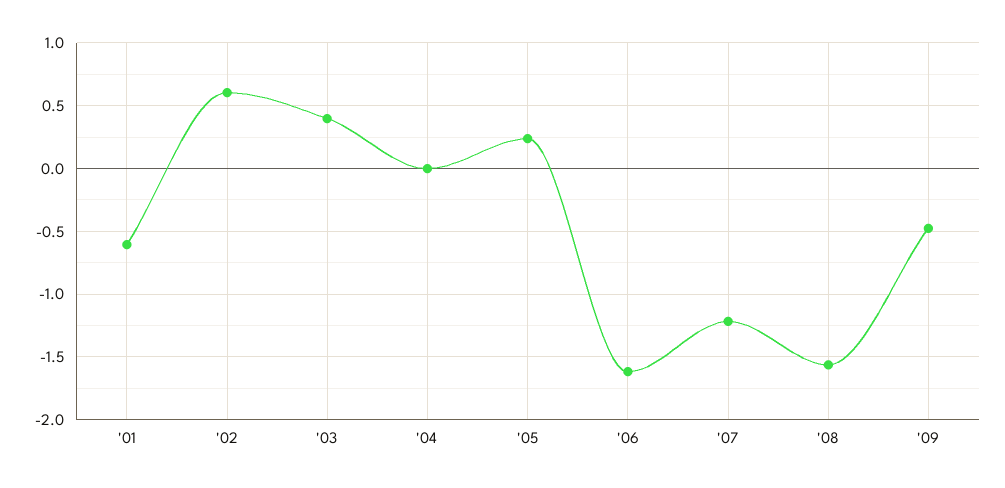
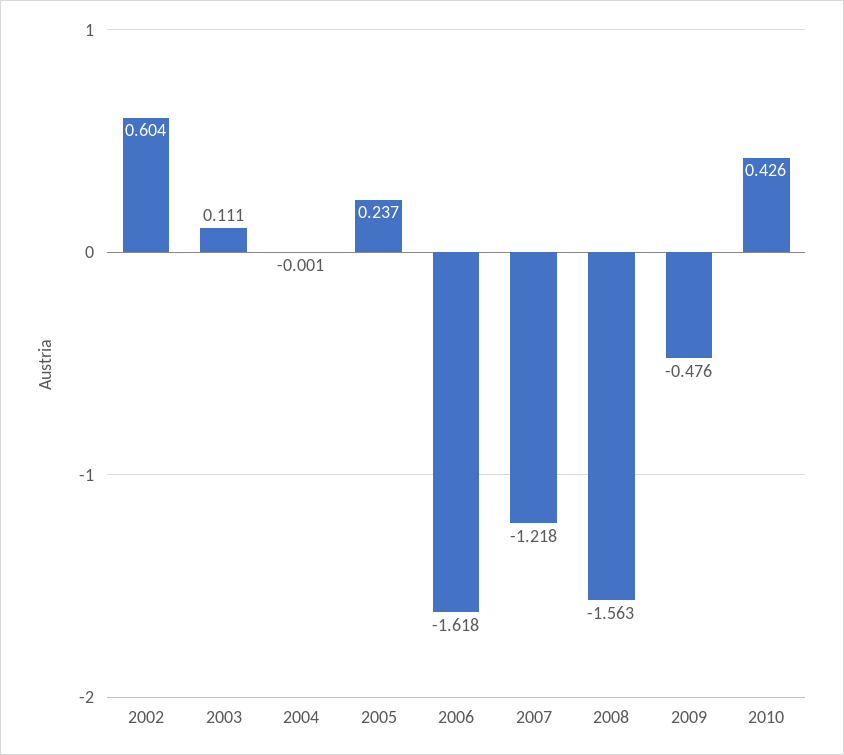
'01: -0.6 -> none
'03: 0.4 -> 0.111
2010: none -> 0.426

